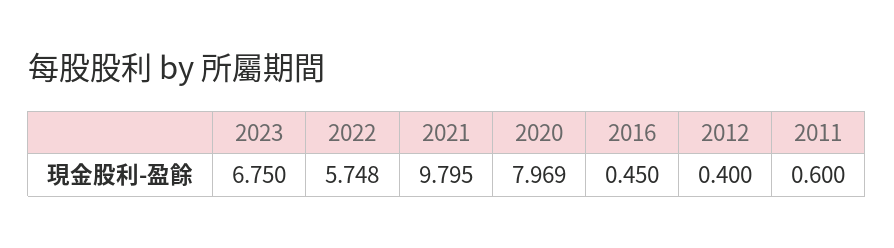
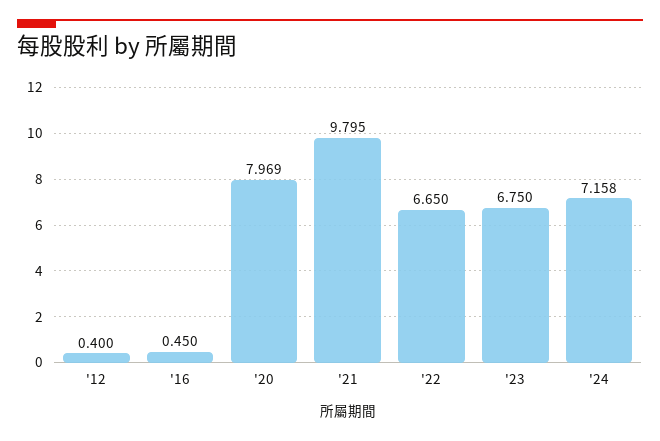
2022: 5.748 -> 6.65
2011: 0.6 -> none
'24: none -> 7.158

